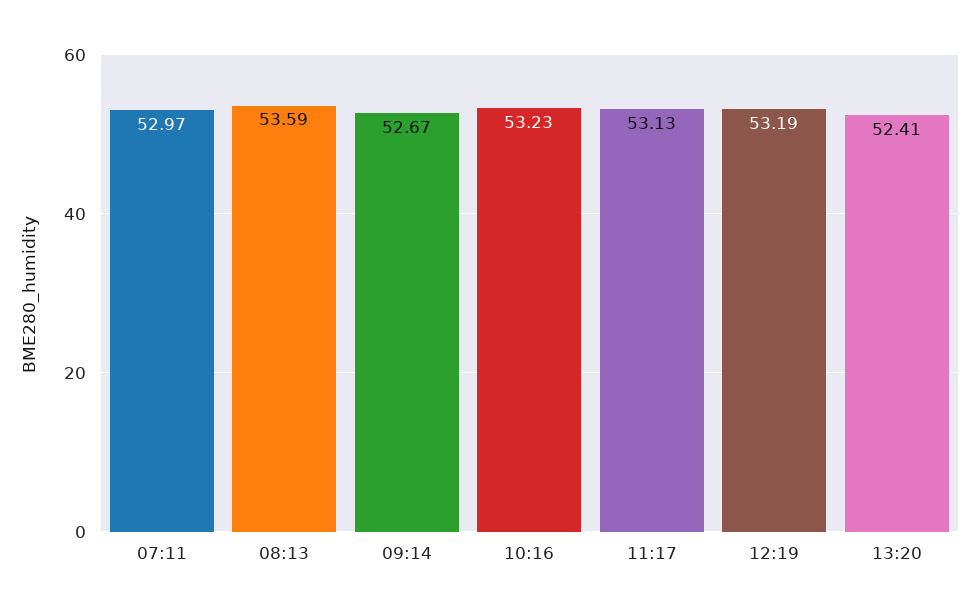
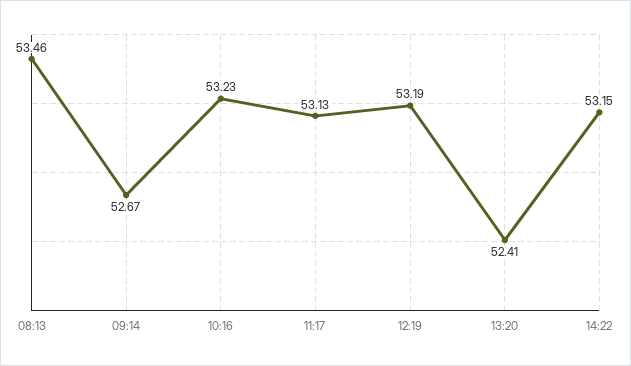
07:11: 52.97 -> none
08:13: 53.59 -> 53.46
14:22: none -> 53.15

